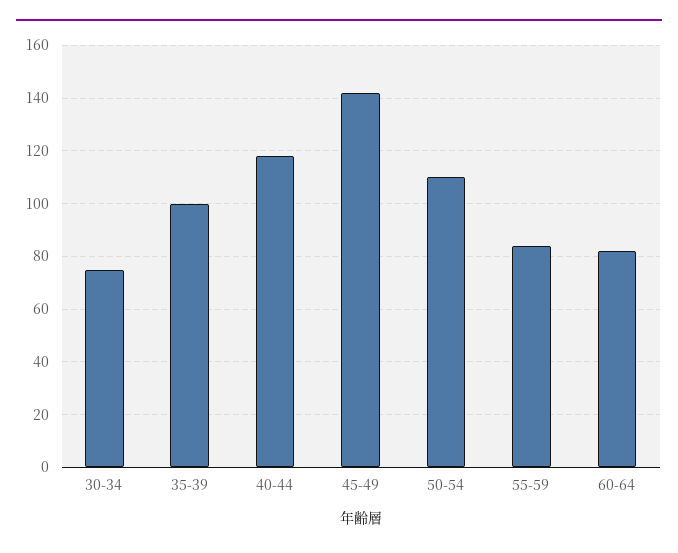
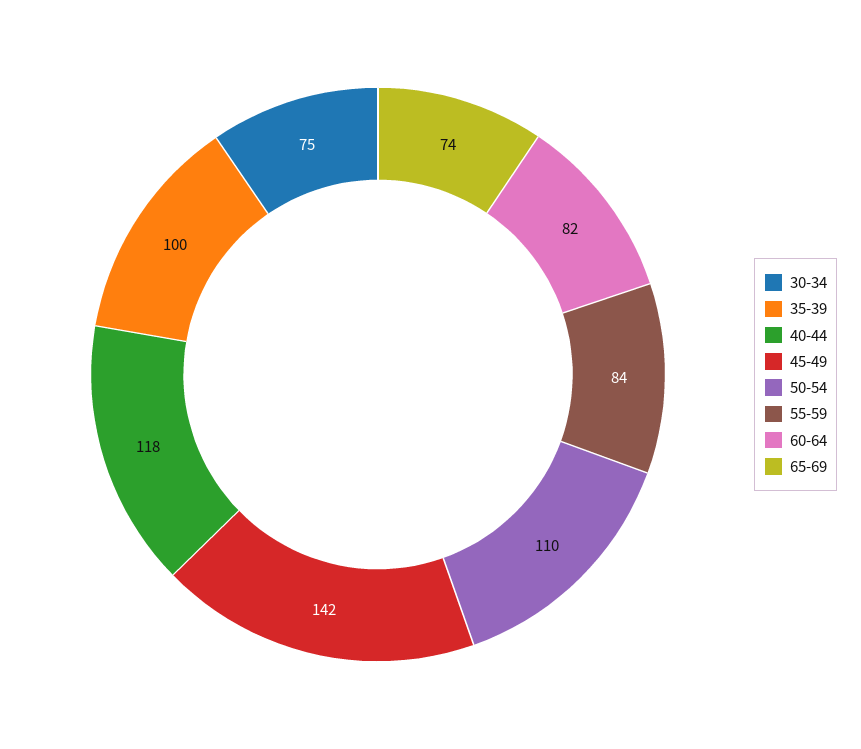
65-69: none -> 74

